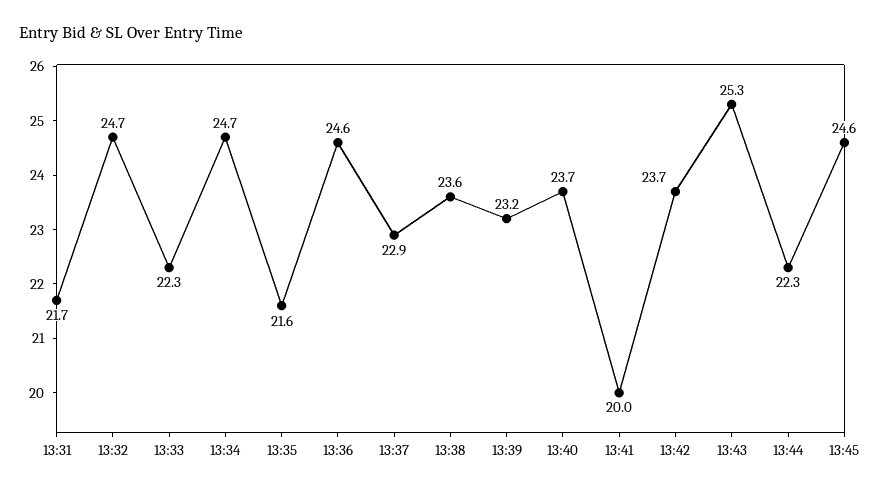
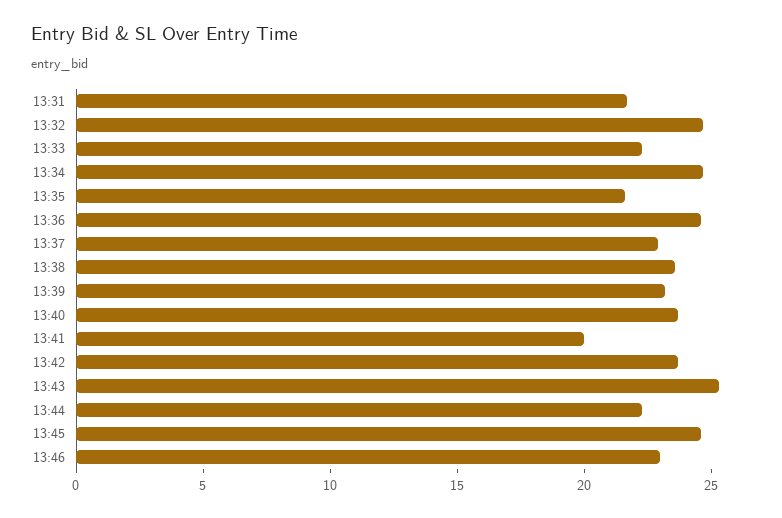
13:46: none -> 23

